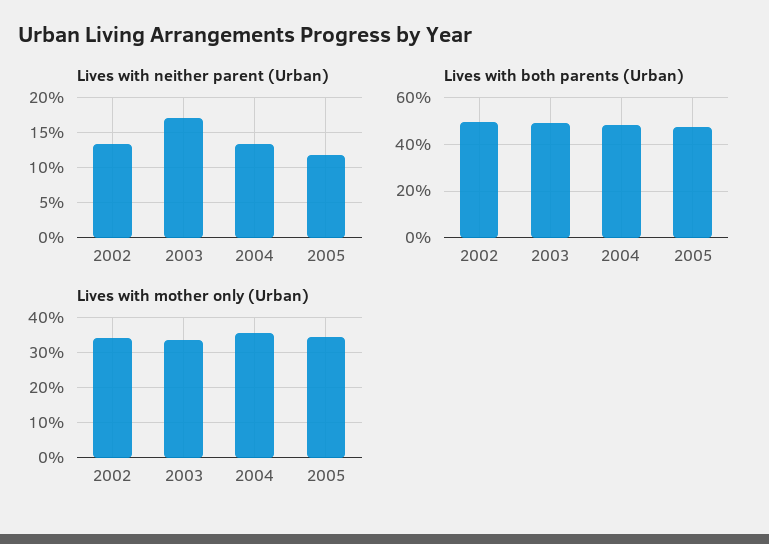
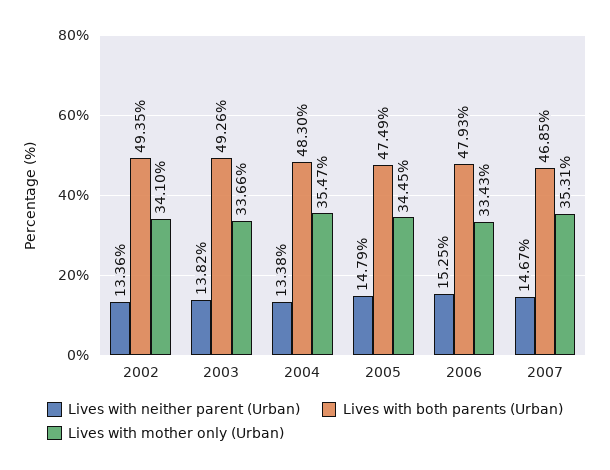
Lives with neither parent (Urban), 2003: 17 -> 13.82
Lives with neither parent (Urban), 2005: 12 -> 14.79
Lives with neither parent (Urban), 2006: none -> 15.25
Lives with both parents (Urban), 2006: none -> 47.93
Lives with mother only (Urban), 2006: none -> 33.43
Lives with neither parent (Urban), 2007: none -> 14.67
Lives with both parents (Urban), 2007: none -> 46.85
Lives with mother only (Urban), 2007: none -> 35.31

